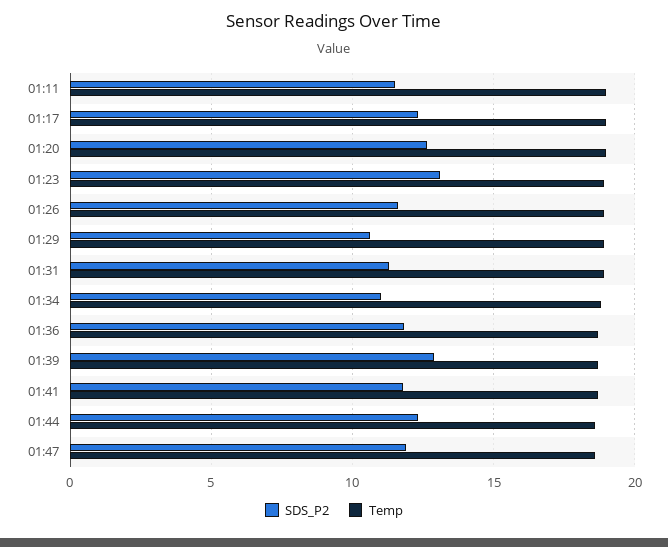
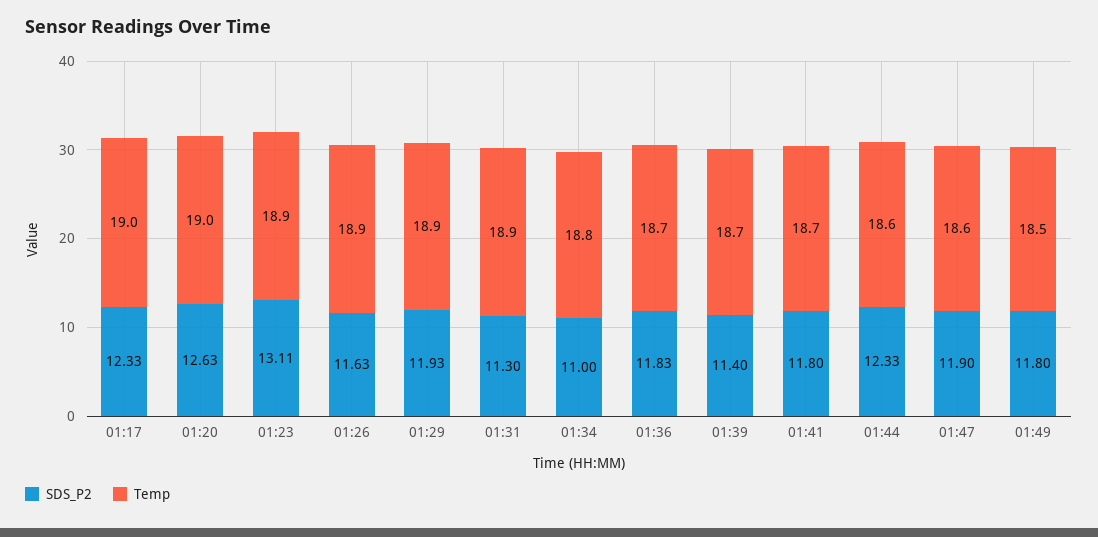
SDS_P2, 01:11: 11.5 -> none
Temp, 01:11: 19 -> none
SDS_P2, 01:29: 10.5 -> 11.93
SDS_P2, 01:39: 13 -> 11.4
SDS_P2, 01:49: none -> 11.8
Temp, 01:49: none -> 18.5

